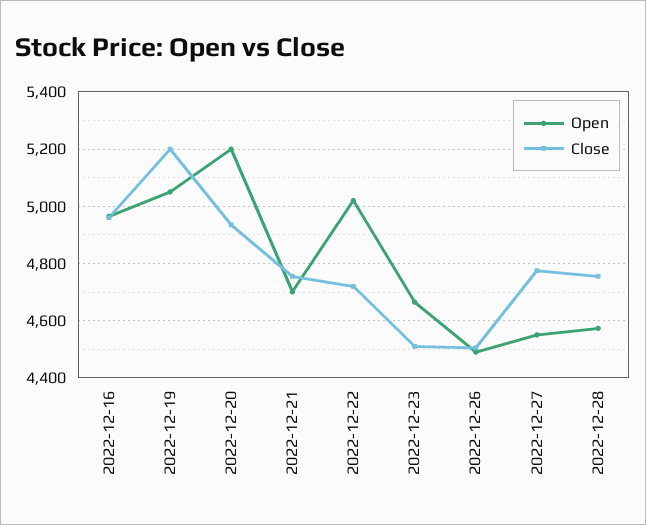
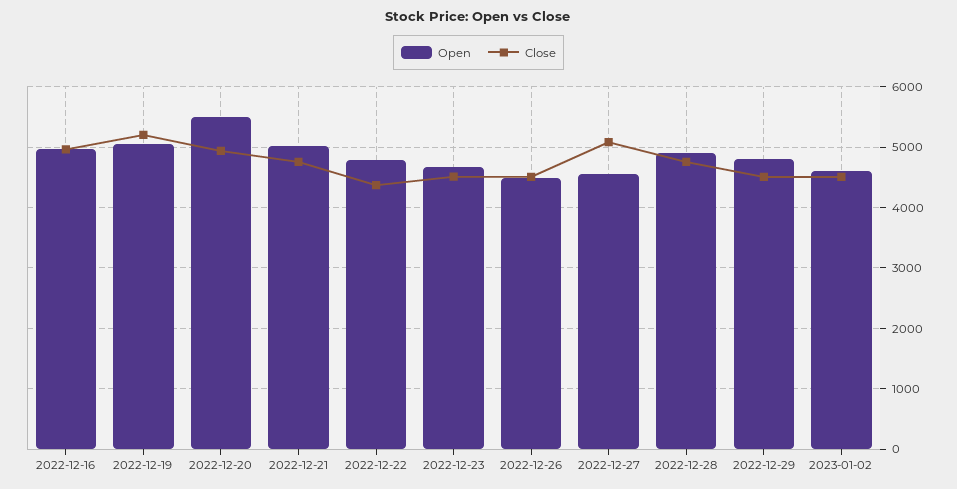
Open, 2022-12-20: 5200 -> 5500
Open, 2022-12-21: 4700 -> 5000
Open, 2022-12-22: 5025 -> 4800
Close, 2022-12-22: 4725 -> 4400
Close, 2022-12-27: 4775 -> 5100
Open, 2022-12-28: 4575 -> 4900
Open, 2022-12-29: none -> 4800
Close, 2022-12-29: none -> 4500
Open, 2023-01-02: none -> 4600
Close, 2023-01-02: none -> 4500

